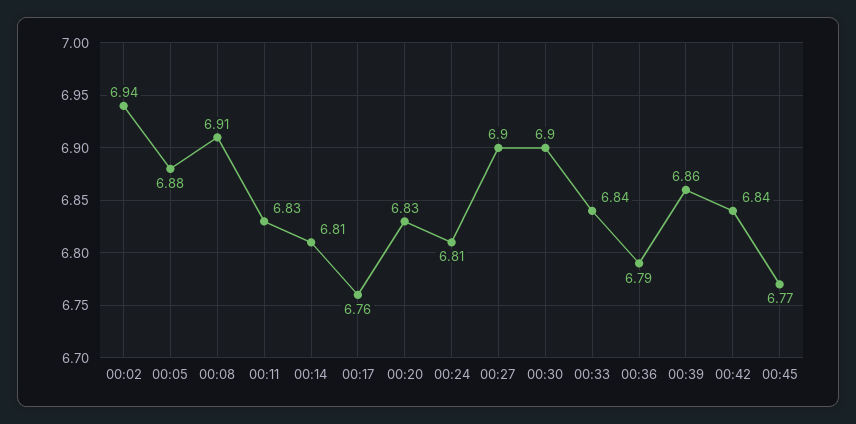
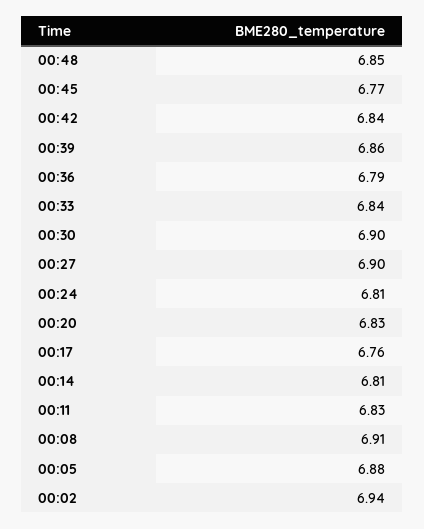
00:48: none -> 6.85

